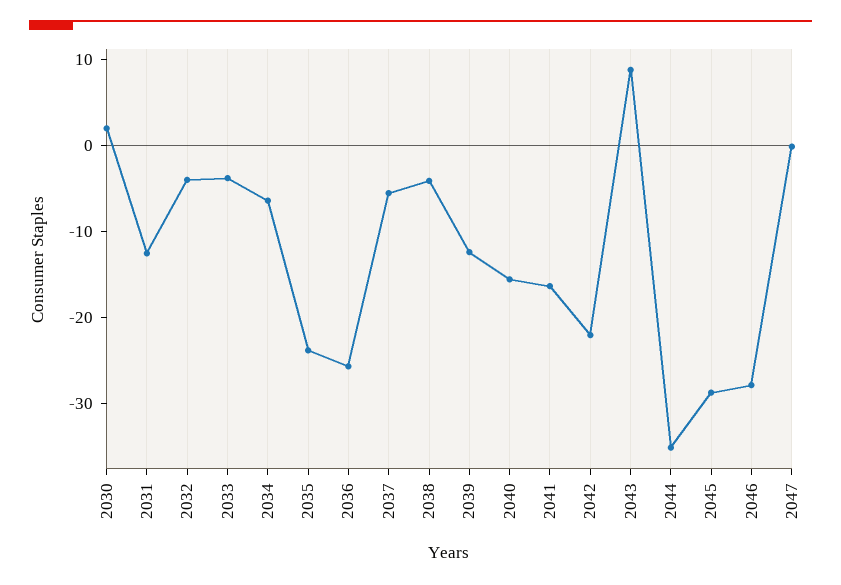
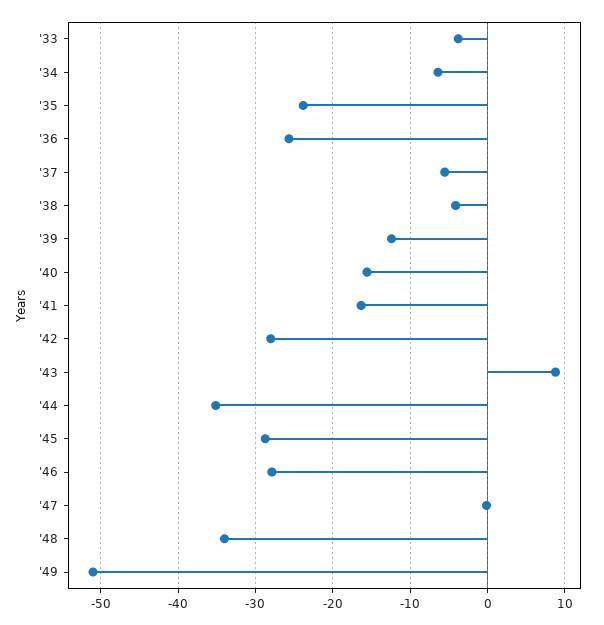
2030: 2 -> none
2031: -12 -> none
2032: -4 -> none
2042: -22 -> -28
'48: none -> -34
'49: none -> -51

